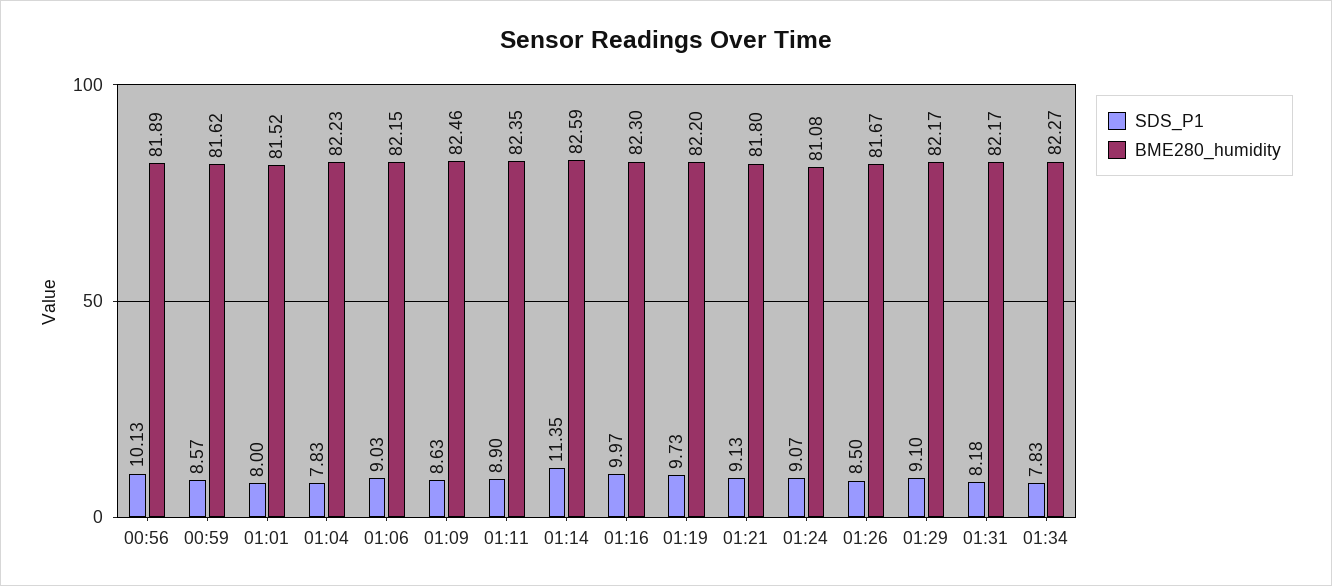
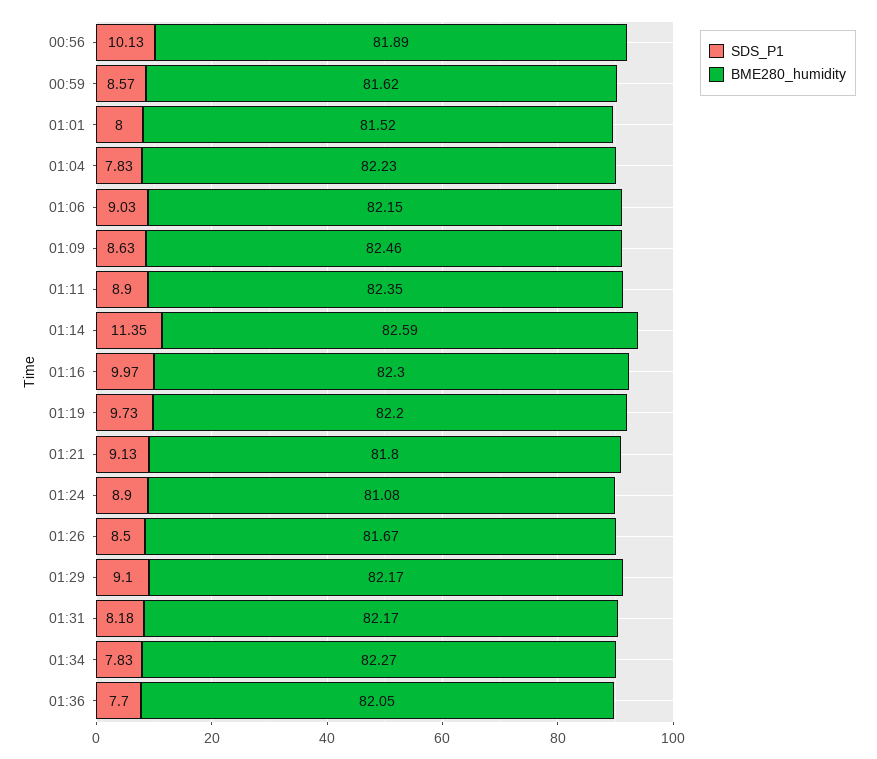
SDS_P1, 01:24: 9.07 -> 8.9
SDS_P1, 01:36: none -> 7.7
BME280_humidity, 01:36: none -> 82.05

